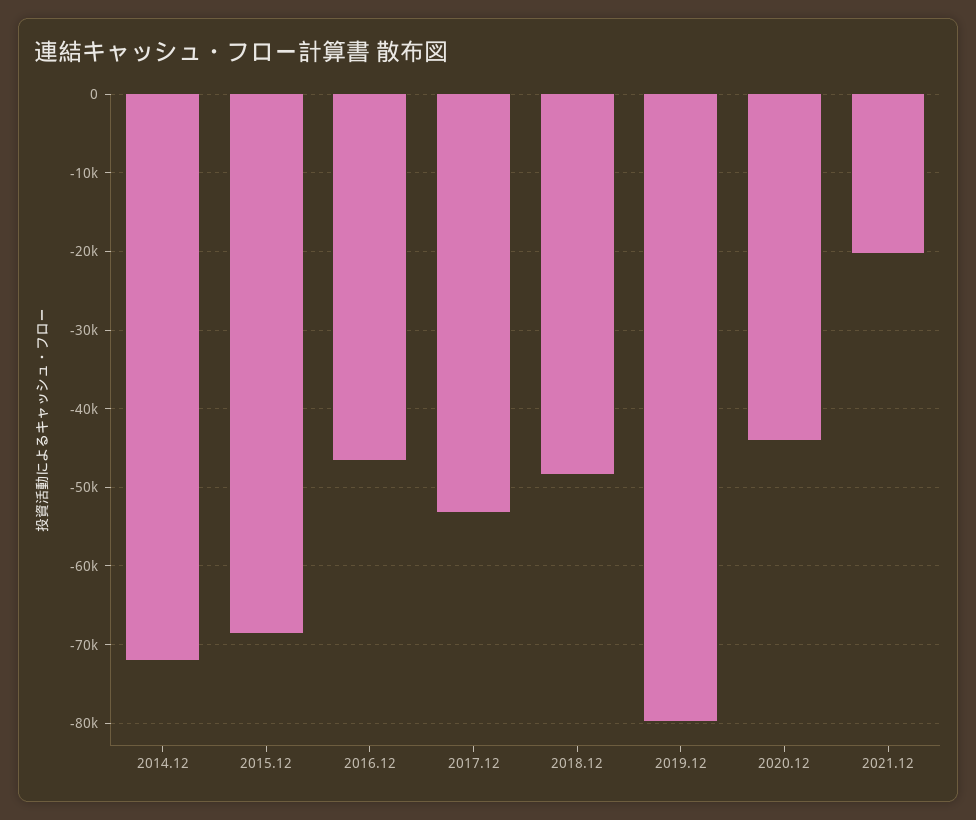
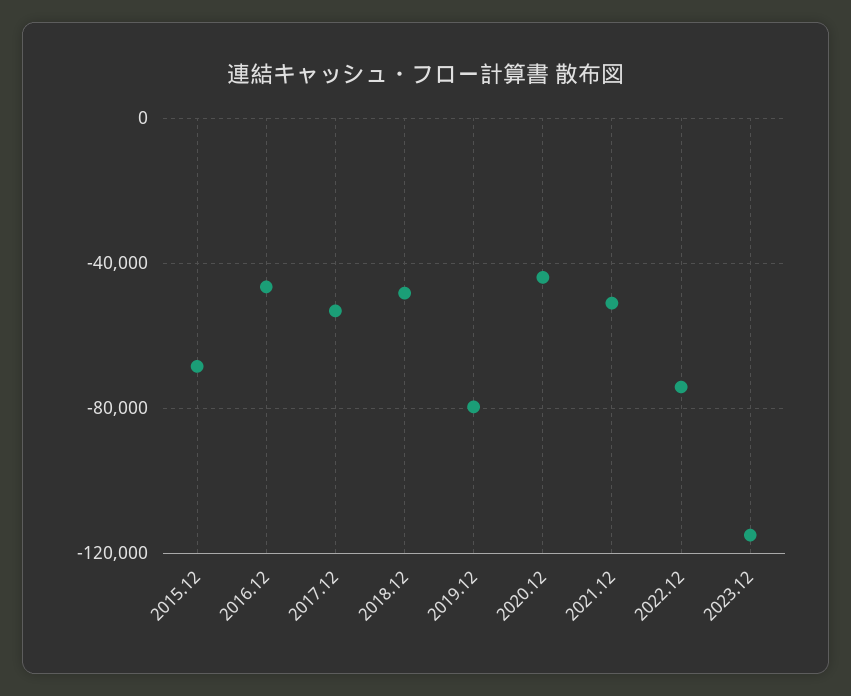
2014.12: -72000 -> none
2021.12: -20000 -> -50000
2022.12: none -> -75000
2023.12: none -> -115000

